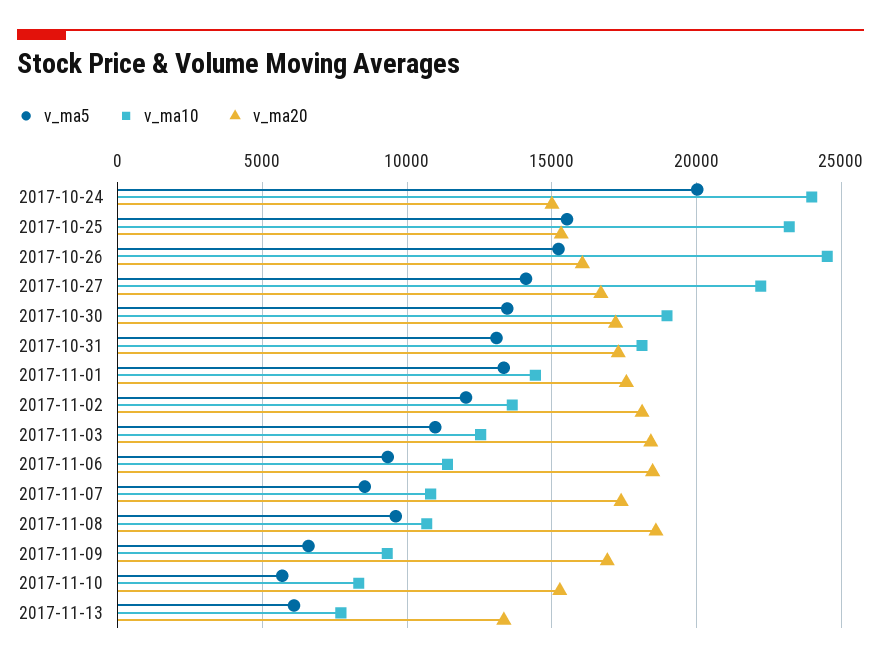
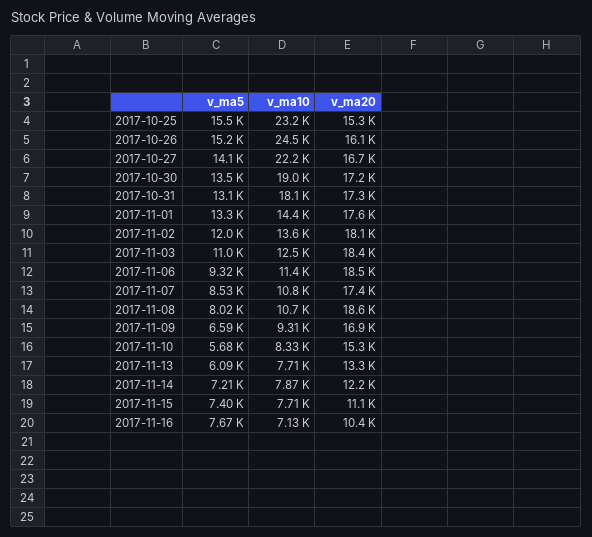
v_ma5, 2017-10-24: 20000 -> none
v_ma10, 2017-10-24: 24000 -> none
v_ma20, 2017-10-24: 15000 -> none
v_ma5, 2017-11-08: 9500 -> 8020
v_ma5, 2017-11-14: none -> 7210
v_ma10, 2017-11-14: none -> 7870
v_ma20, 2017-11-14: none -> 12200
v_ma5, 2017-11-15: none -> 7400
v_ma10, 2017-11-15: none -> 7710
v_ma20, 2017-11-15: none -> 11100
v_ma5, 2017-11-16: none -> 7670
v_ma10, 2017-11-16: none -> 7130
v_ma20, 2017-11-16: none -> 10400

